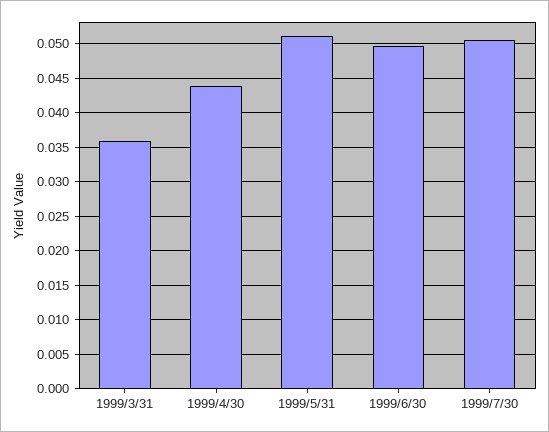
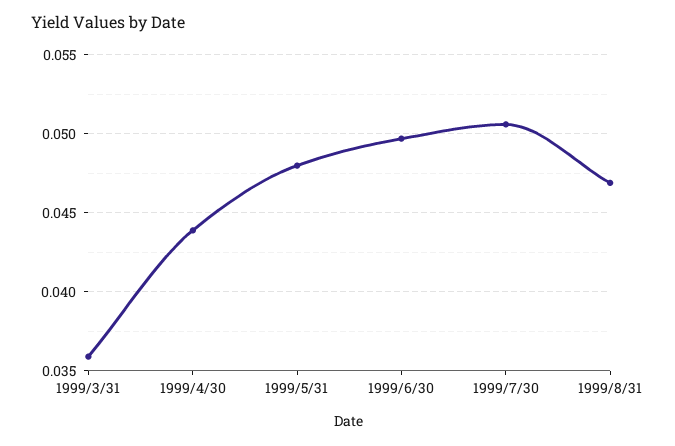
1999/5/31: 0.051 -> 0.048
1999/8/31: none -> 0.047

